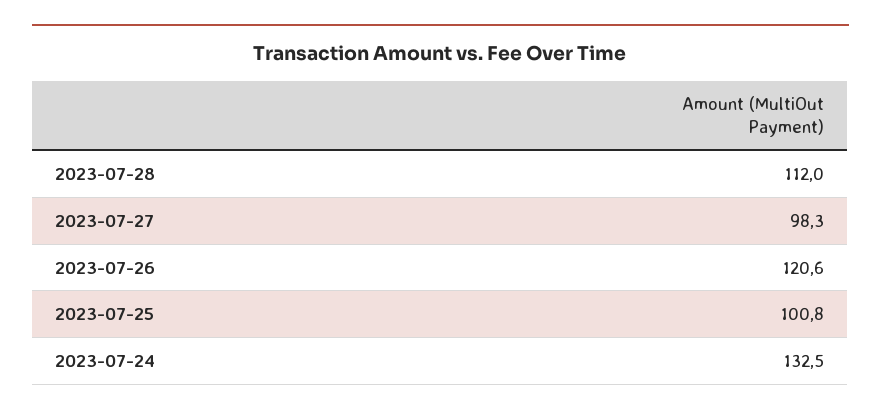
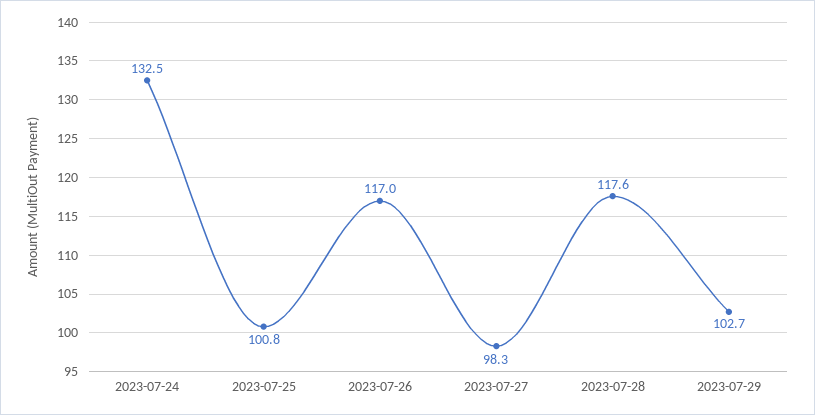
2023-07-28: 112 -> 117.6
2023-07-26: 120.6 -> 117
2023-07-29: none -> 102.7

